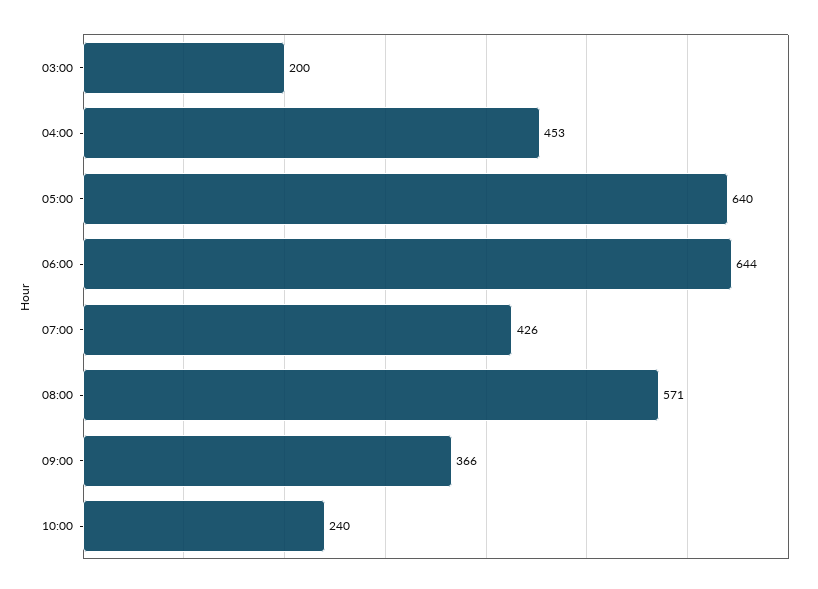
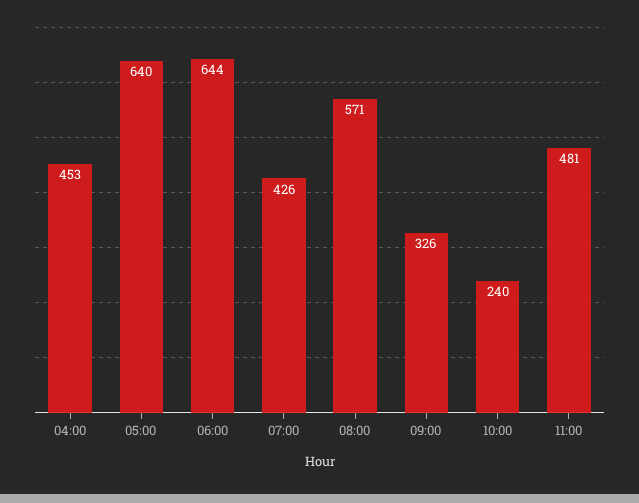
03:00: 200 -> none
09:00: 366 -> 326
11:00: none -> 481

